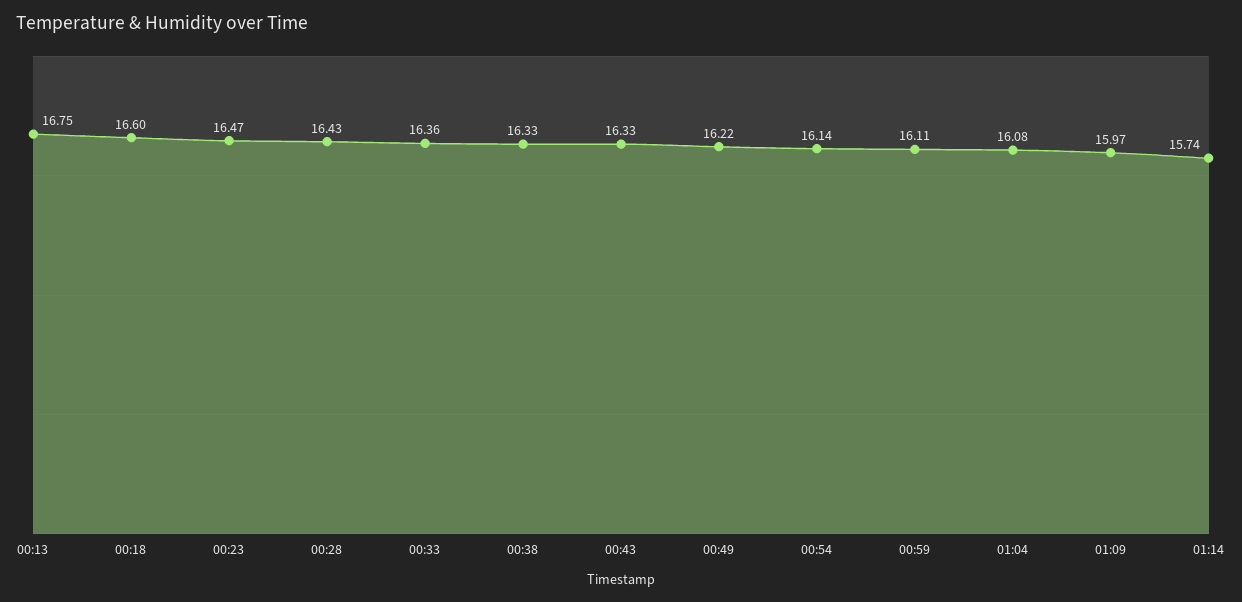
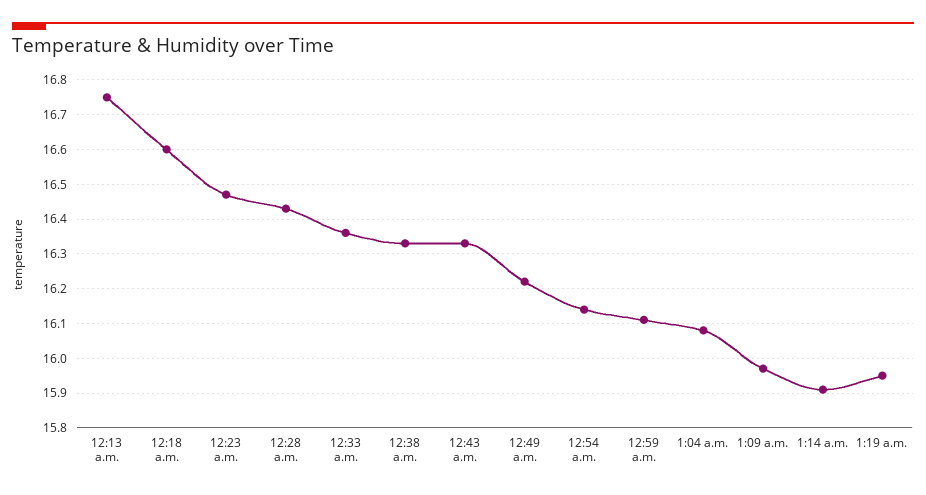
01:14: 15.74 -> 15.9
1:19 a.m.: none -> 15.95

